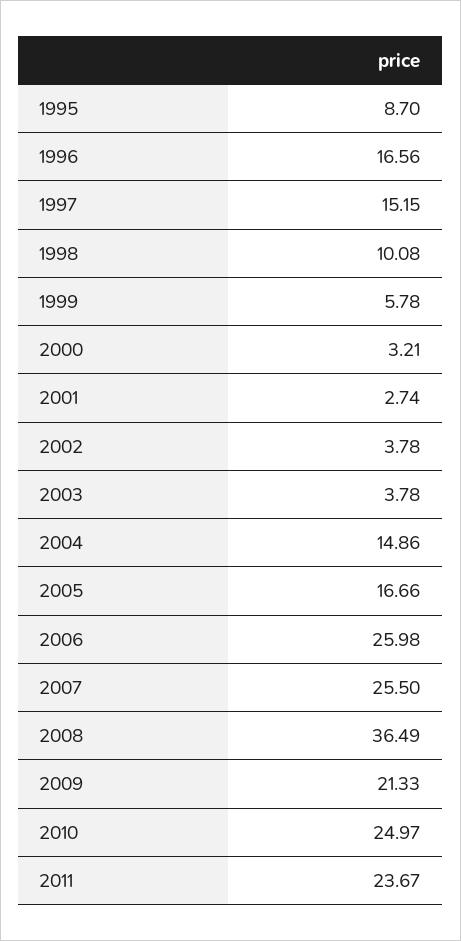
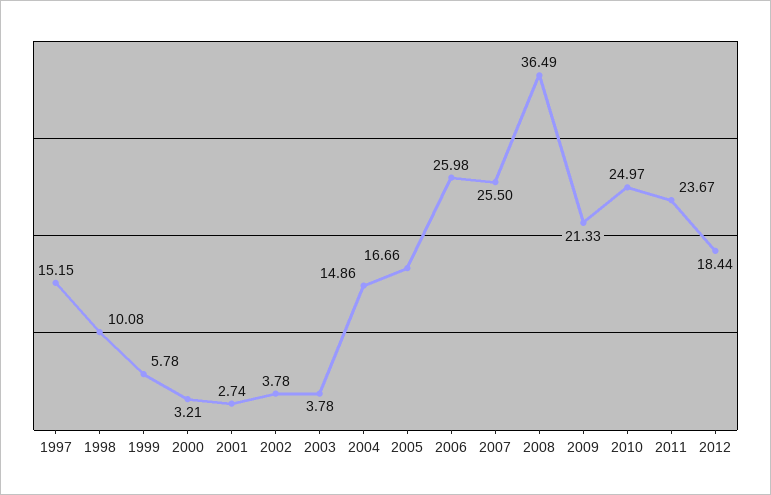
1995: 8.7 -> none
1996: 16.56 -> none
2012: none -> 18.44

